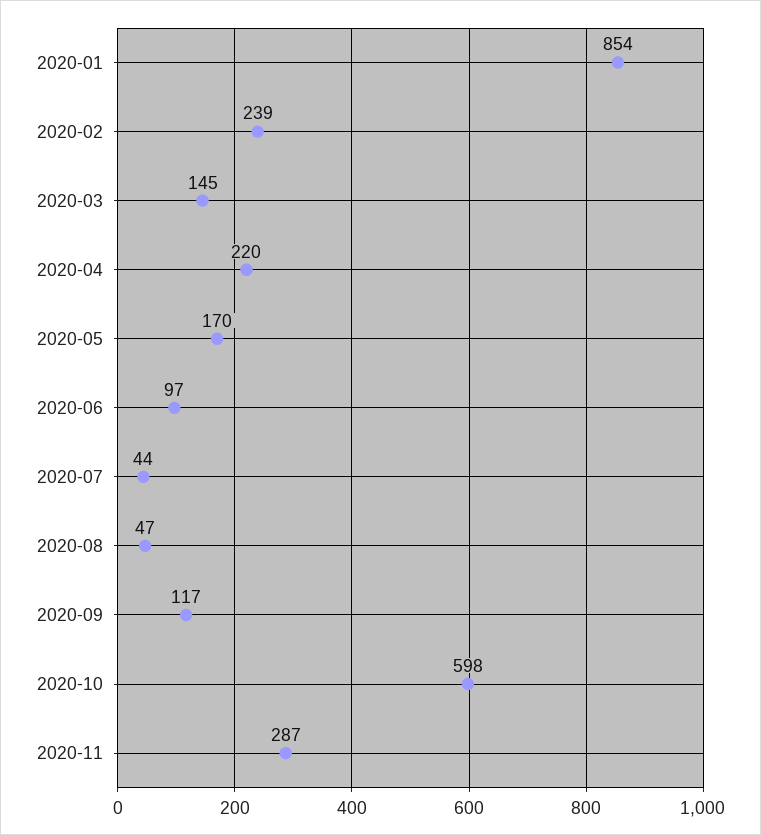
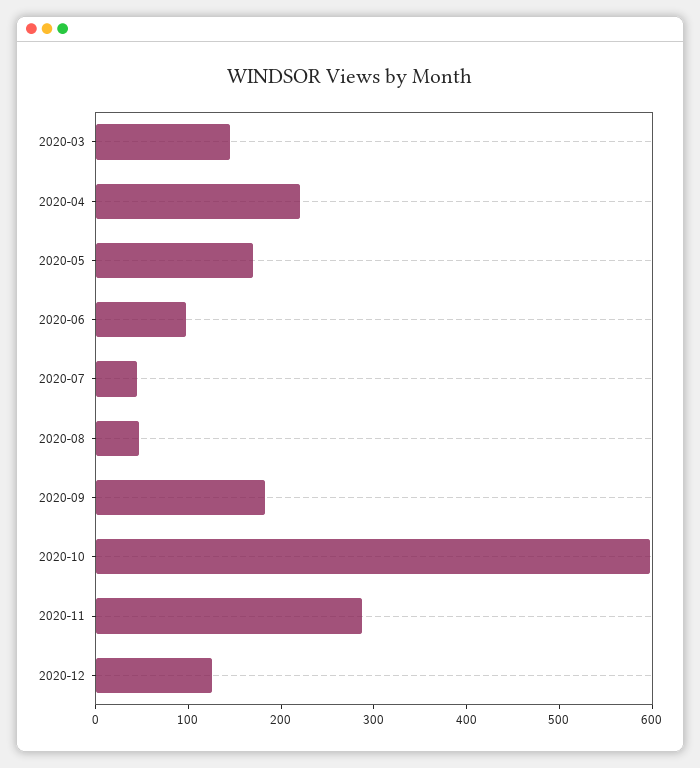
2020-01: 854 -> none
2020-02: 239 -> none
2020-09: 117 -> 180
2020-12: none -> 120

